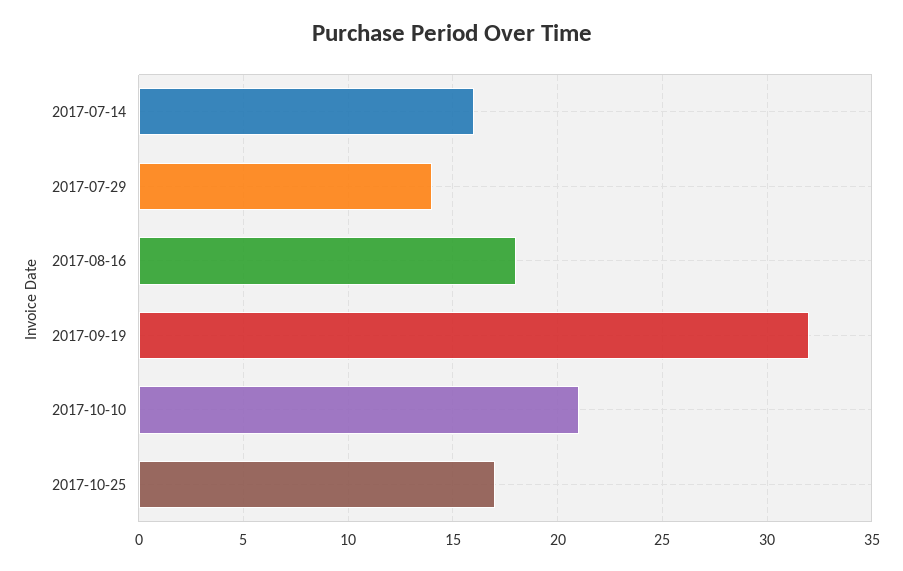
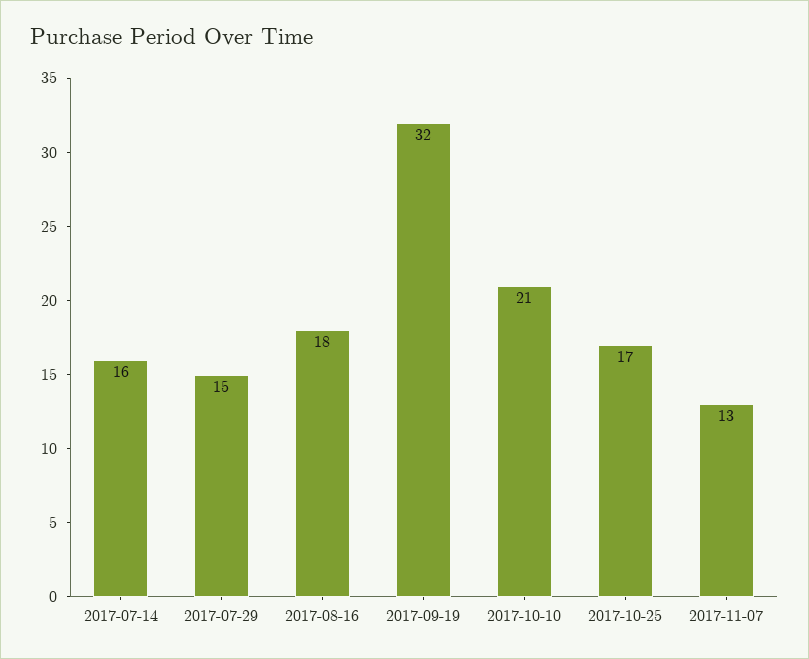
2017-07-29: 14 -> 15
2017-11-07: none -> 13

